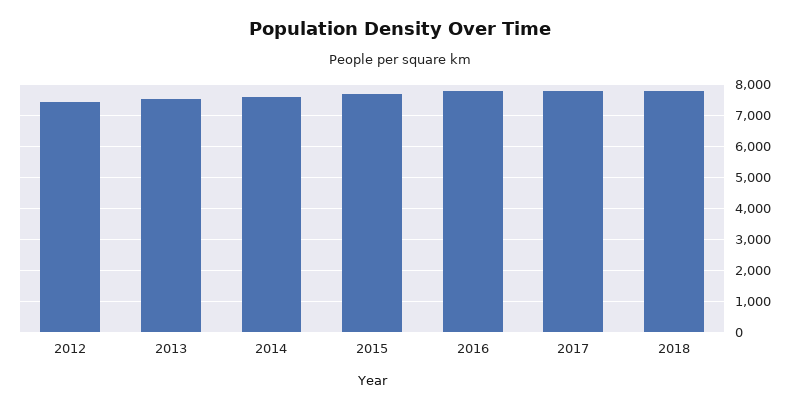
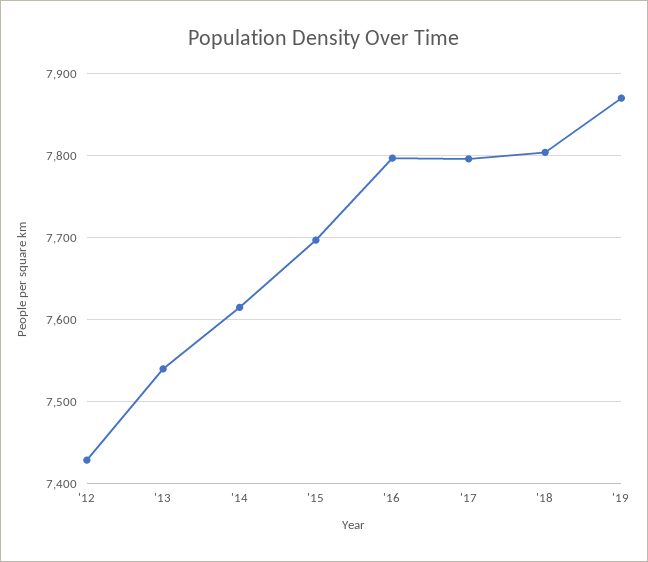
'19: none -> 7870

